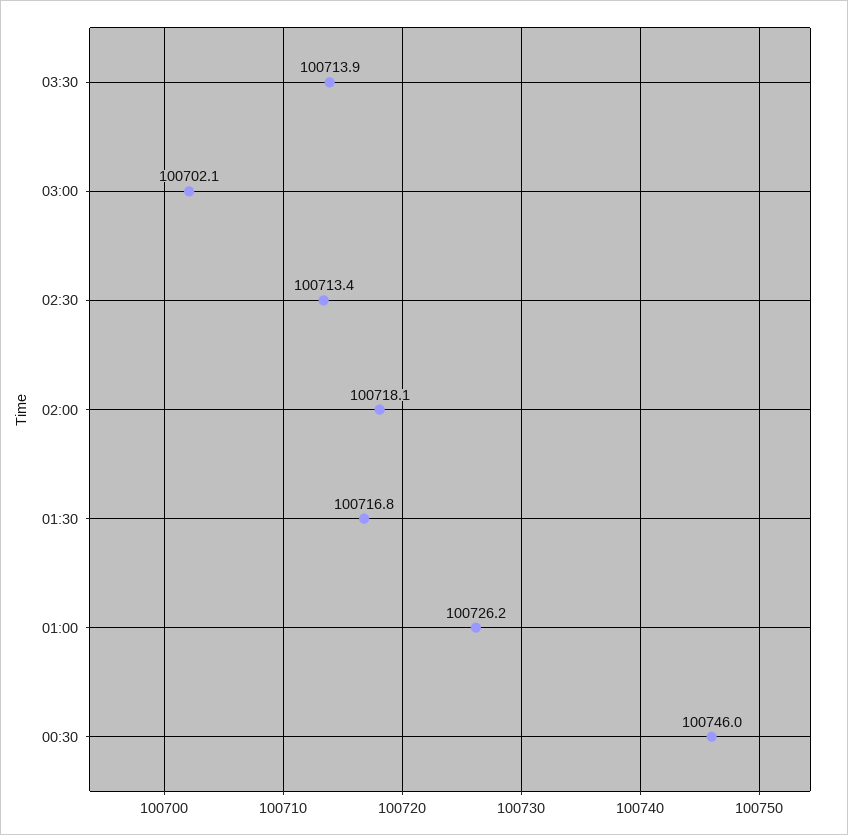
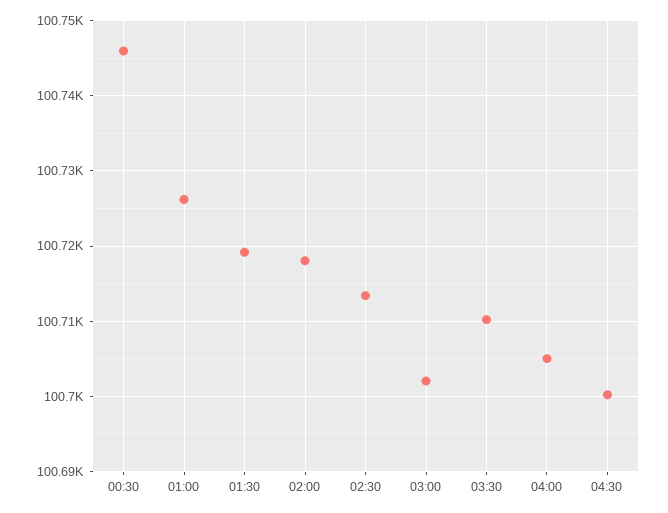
03:30: 100713.9 -> 100710
01:30: 100716.8 -> 100719
04:00: none -> 100705
04:30: none -> 100700

